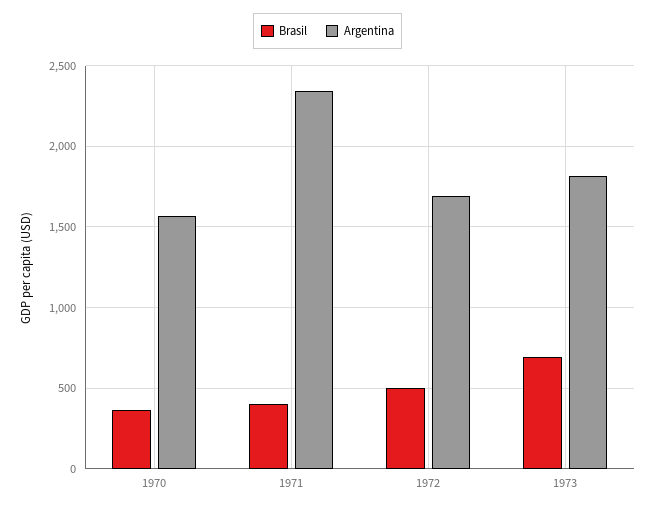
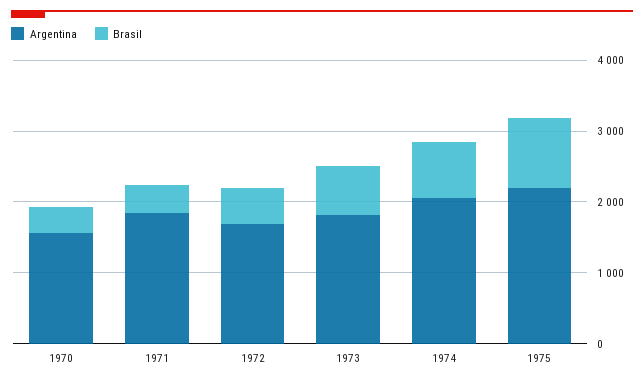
Argentina, 1971: 2350 -> 1800
Argentina, 1974: none -> 2000
Brasil, 1974: none -> 800
Argentina, 1975: none -> 2200
Brasil, 1975: none -> 1000

